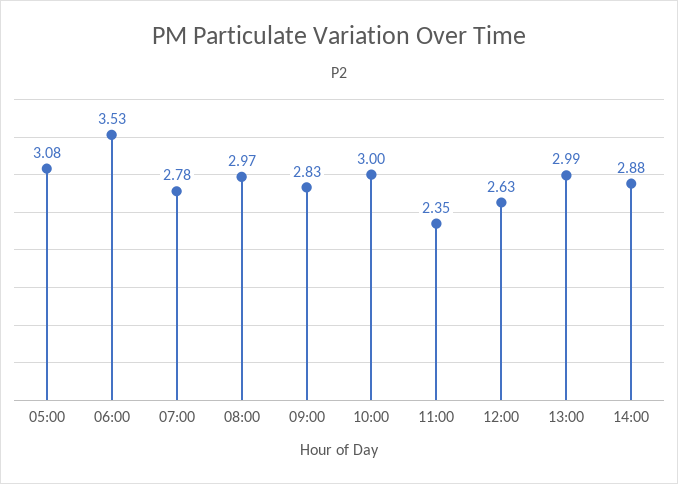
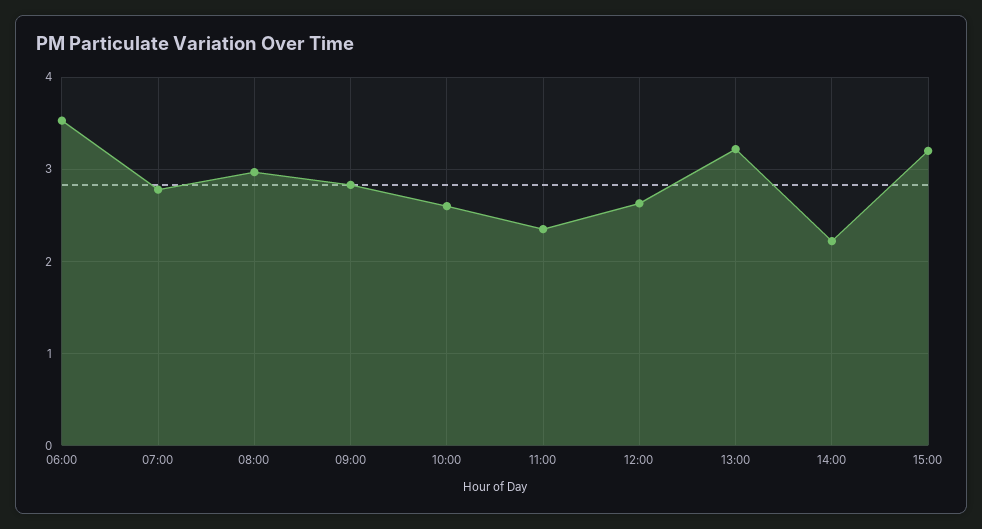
05:00: 3.08 -> none
10:00: 3 -> 2.6
13:00: 2.99 -> 3.2
14:00: 2.88 -> 2.2
15:00: none -> 3.2

